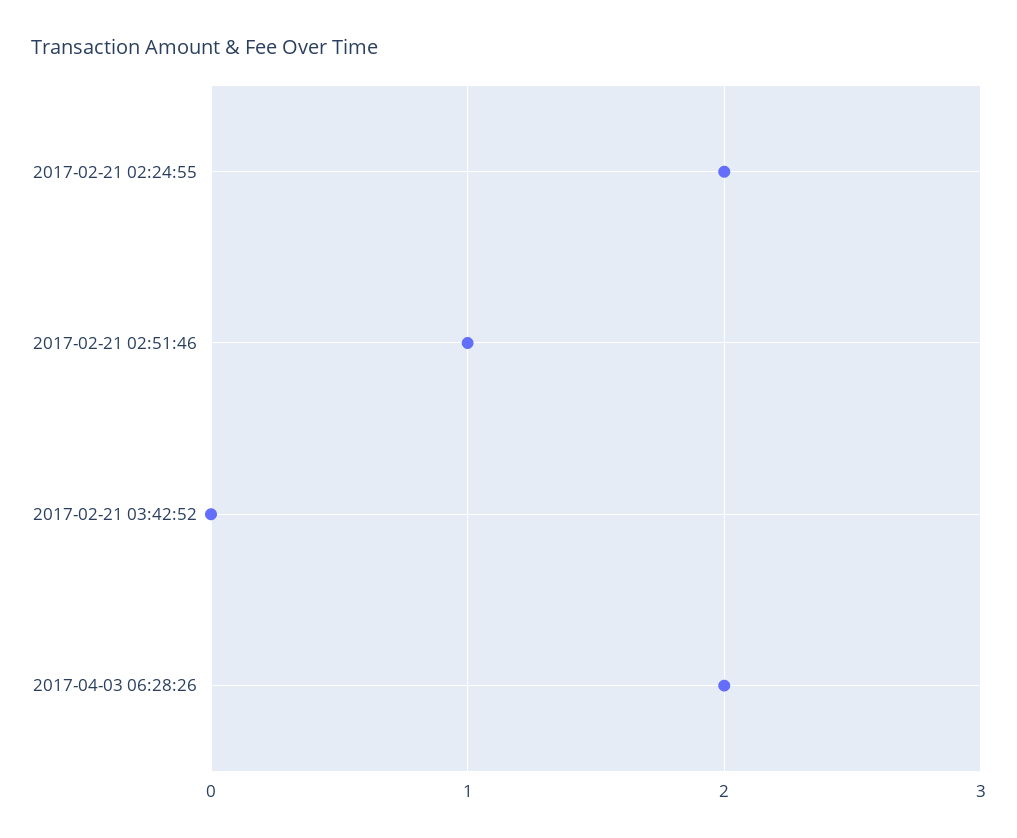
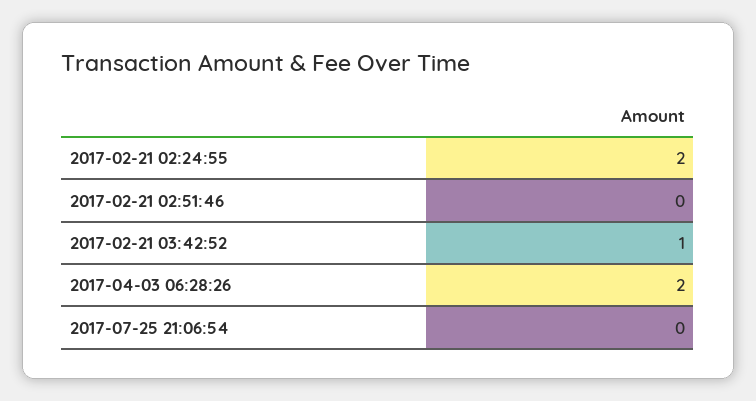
2017-02-21 02:51:46: 1 -> 0
2017-02-21 03:42:52: 0 -> 1
2017-07-25 21:06:54: none -> 0

